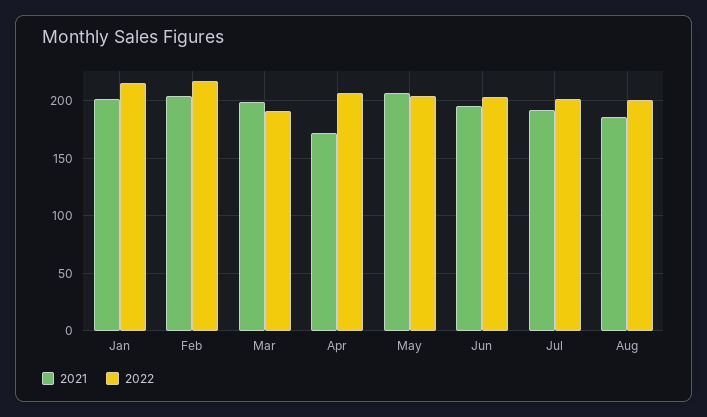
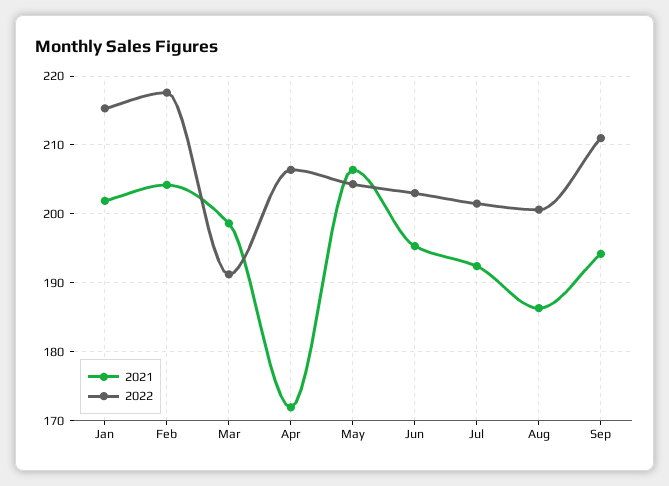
2021, Sep: none -> 194
2022, Sep: none -> 211

